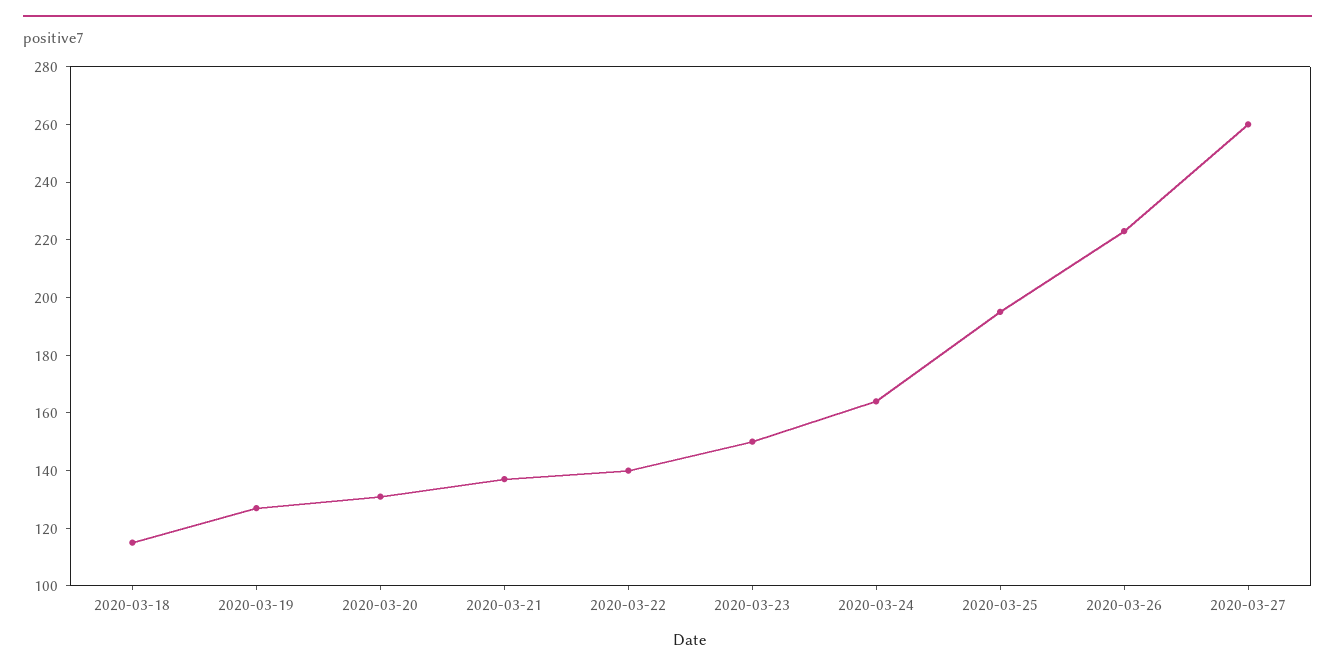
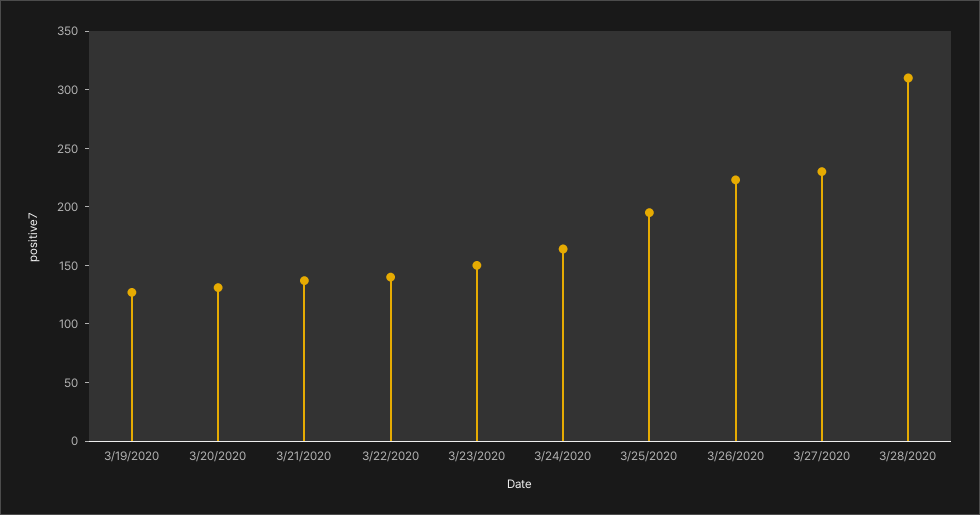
2020-03-18: 115 -> none
2020-03-27: 260 -> 230
3/28/2020: none -> 310

